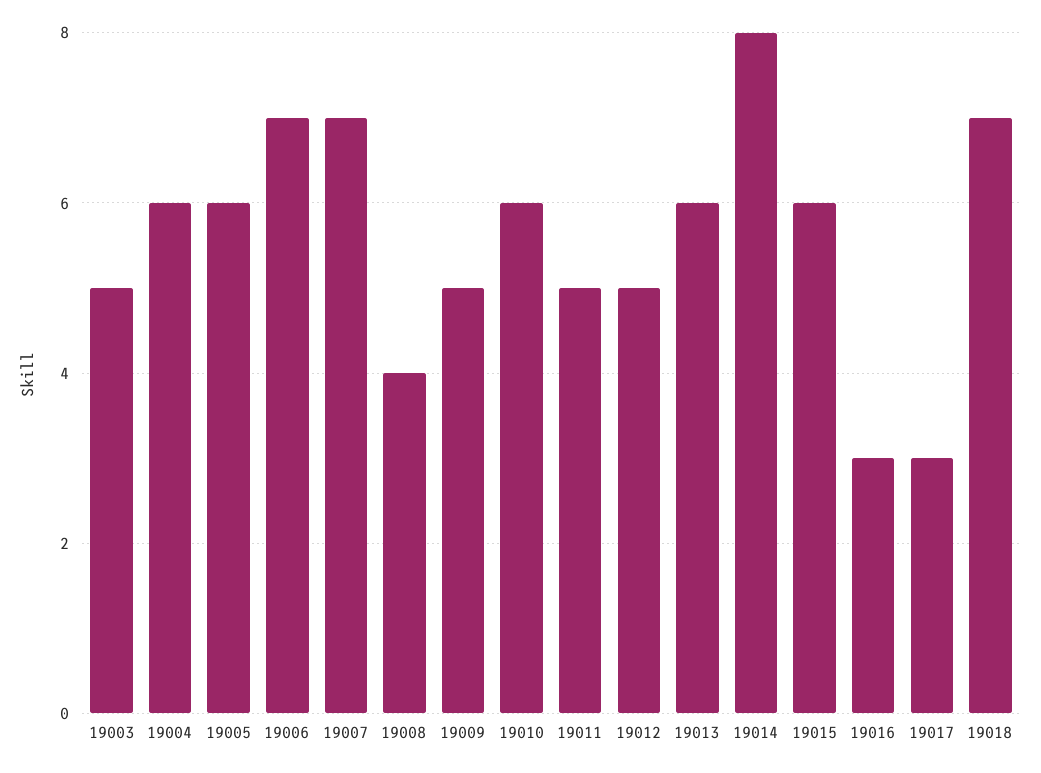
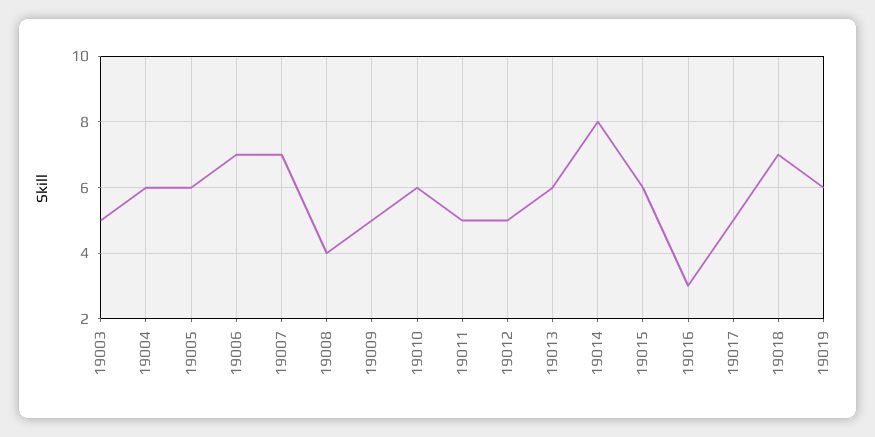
19017: 3 -> 5
19019: none -> 6

